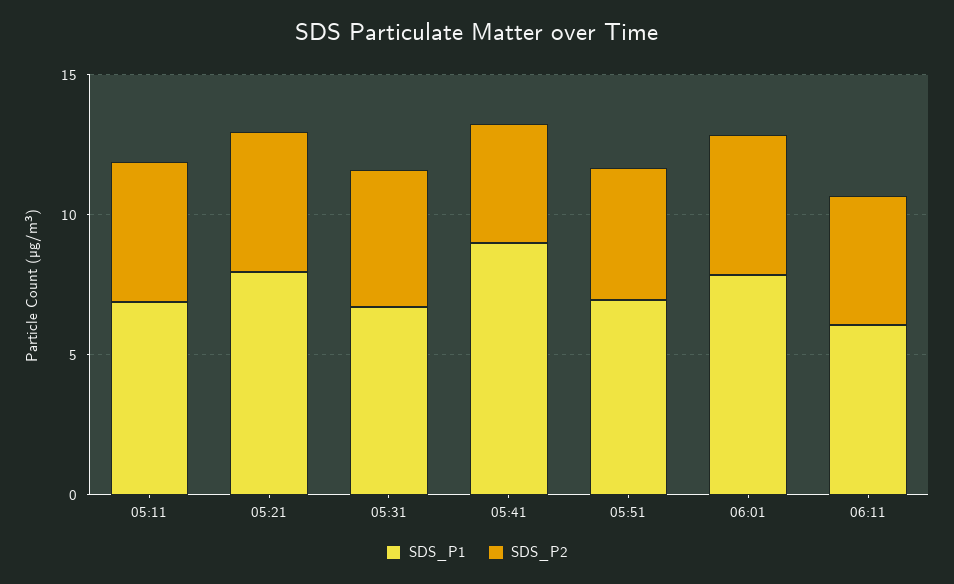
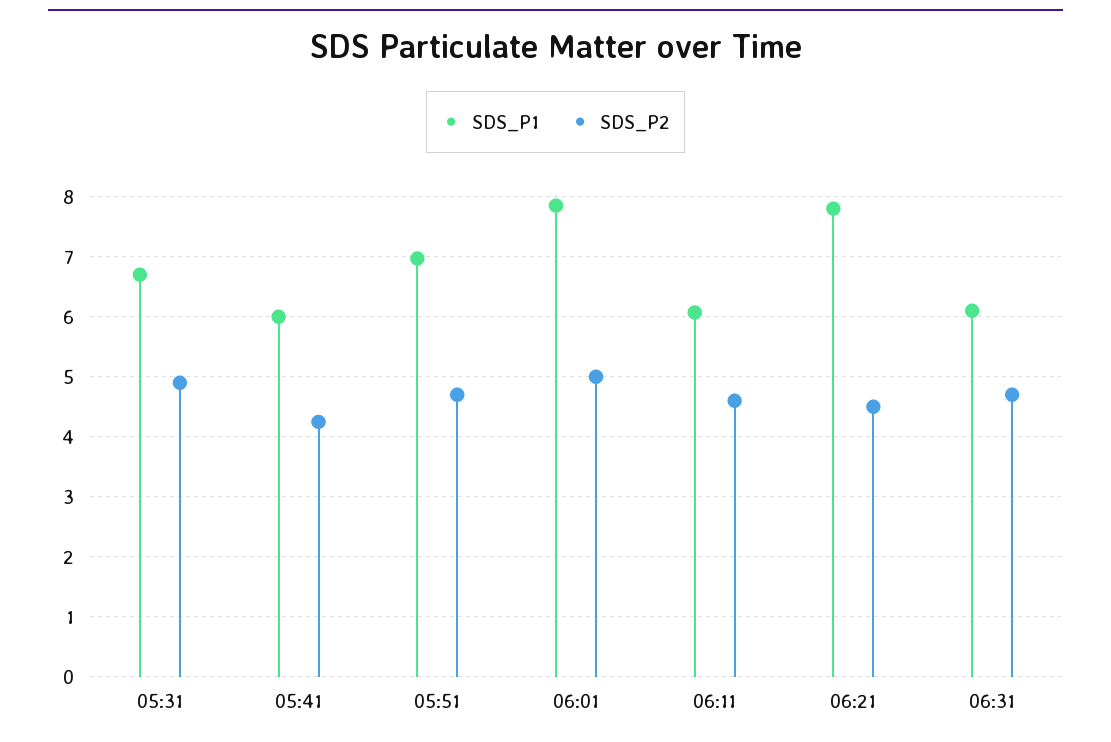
SDS_P1, 05:11: 7 -> none
SDS_P2, 05:11: 5 -> none
SDS_P1, 05:21: 8 -> none
SDS_P2, 05:21: 5 -> none
SDS_P1, 05:41: 9 -> 6
SDS_P1, 06:21: none -> 7.8
SDS_P2, 06:21: none -> 4.5
SDS_P1, 06:31: none -> 6.1
SDS_P2, 06:31: none -> 4.7

